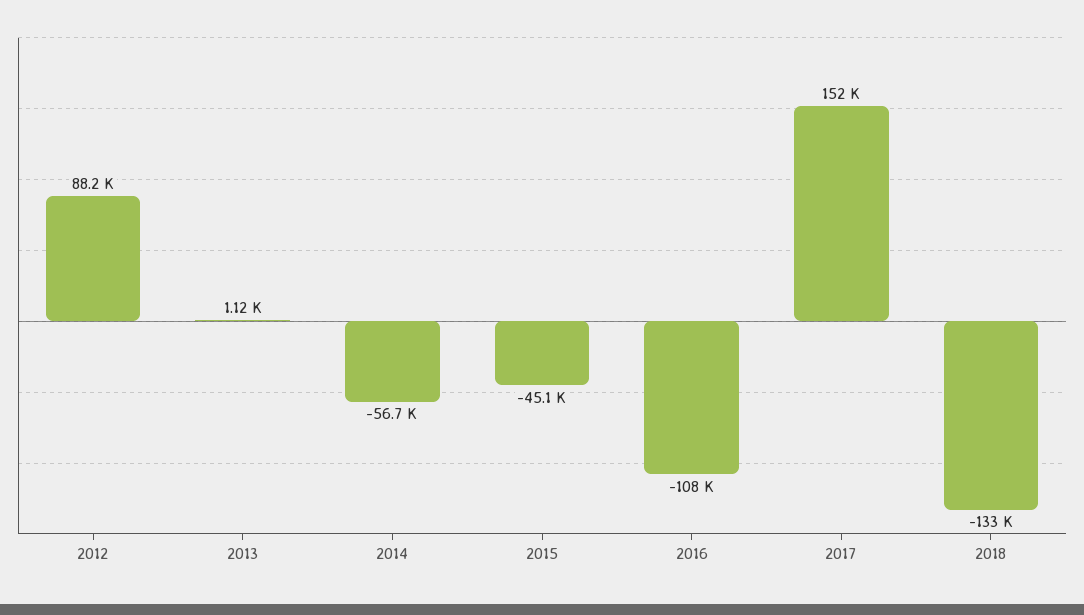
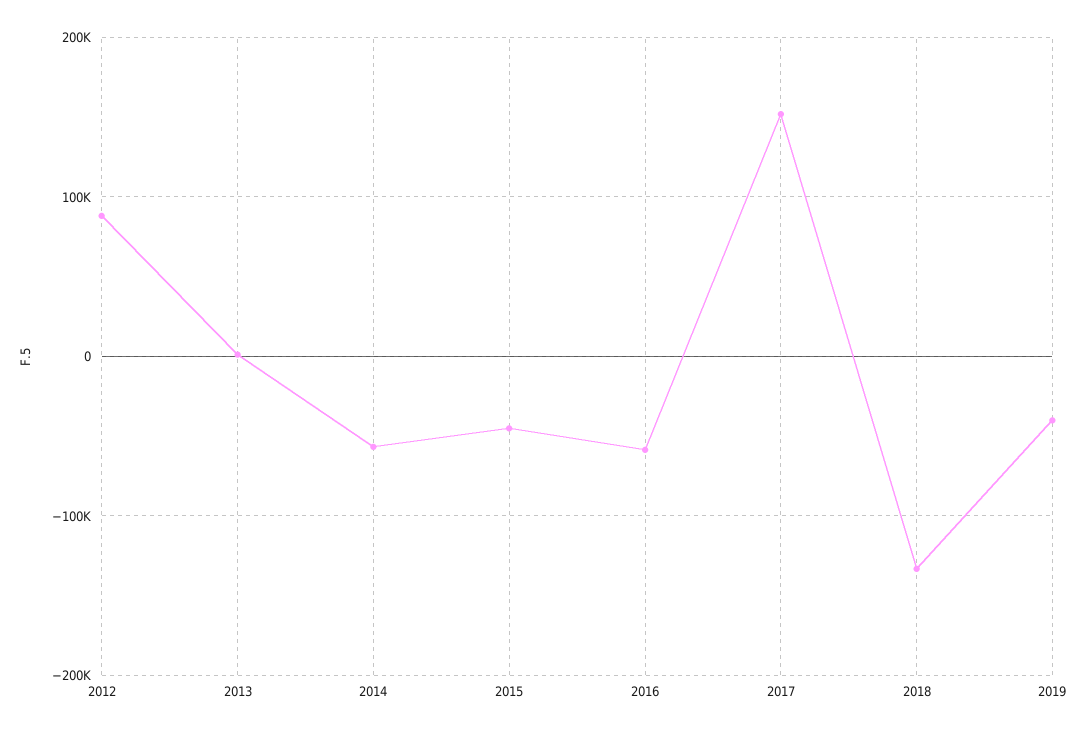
2016: -108000 -> -60000
2019: none -> -40000

